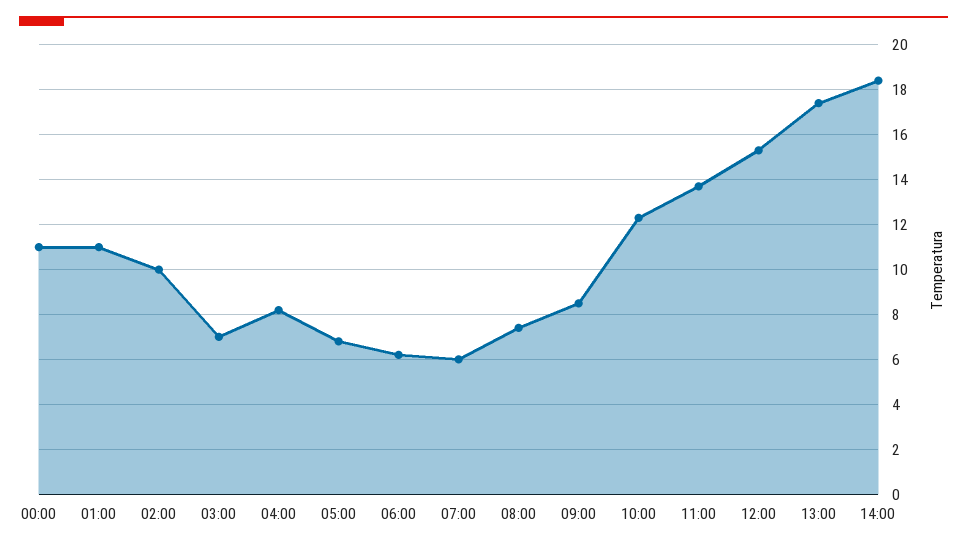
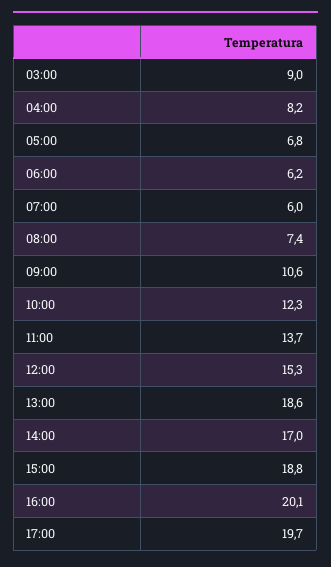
00:00: 11 -> none
01:00: 11 -> none
02:00: 10 -> none
03:00: 7 -> 9
09:00: 8.5 -> 10.6
13:00: 17.5 -> 18.6
14:00: 18.5 -> 17
15:00: none -> 18.8
16:00: none -> 20.1
17:00: none -> 19.7

